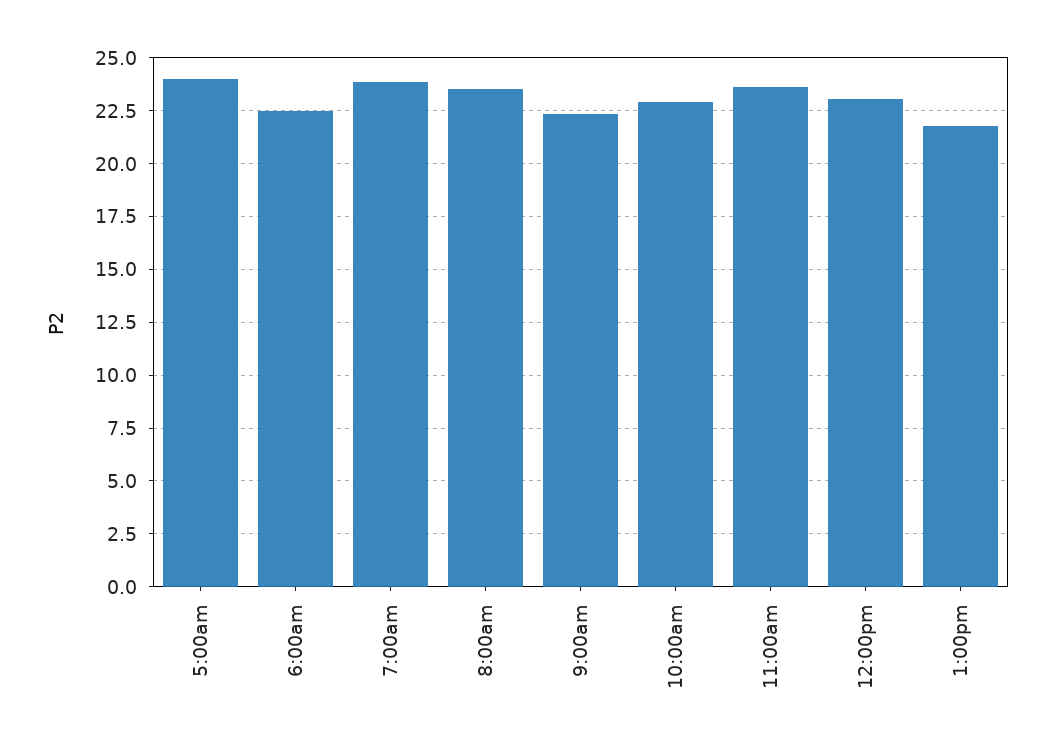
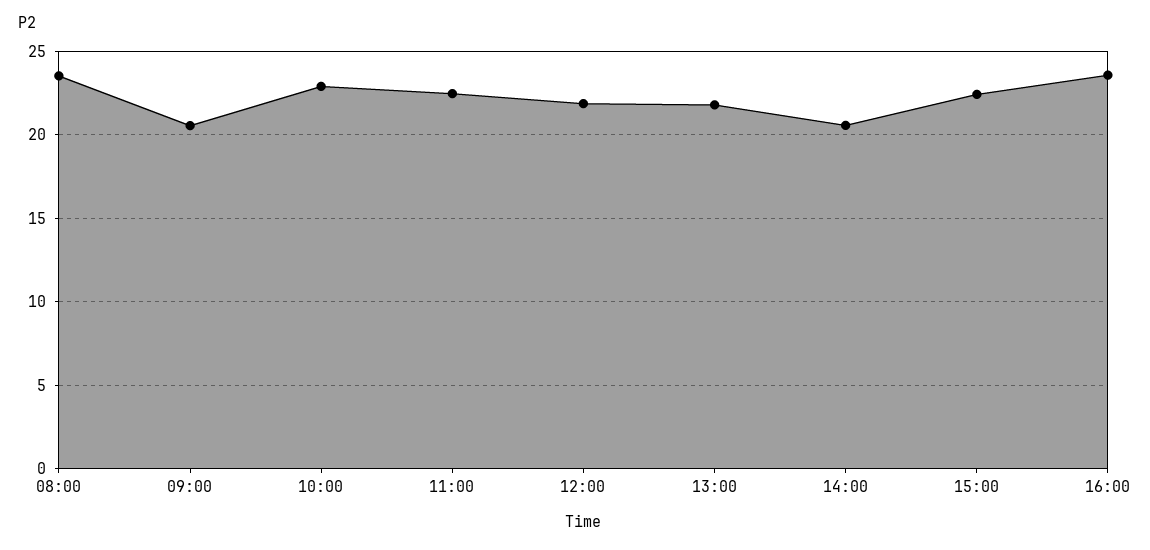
5:00am: 24 -> none
6:00am: 22.5 -> none
7:00am: 24 -> none
9:00am: 22.5 -> 20.5
11:00am: 23.5 -> 22.5
12:00pm: 23 -> 22
14:00: none -> 20.5
15:00: none -> 22.5
16:00: none -> 23.5

